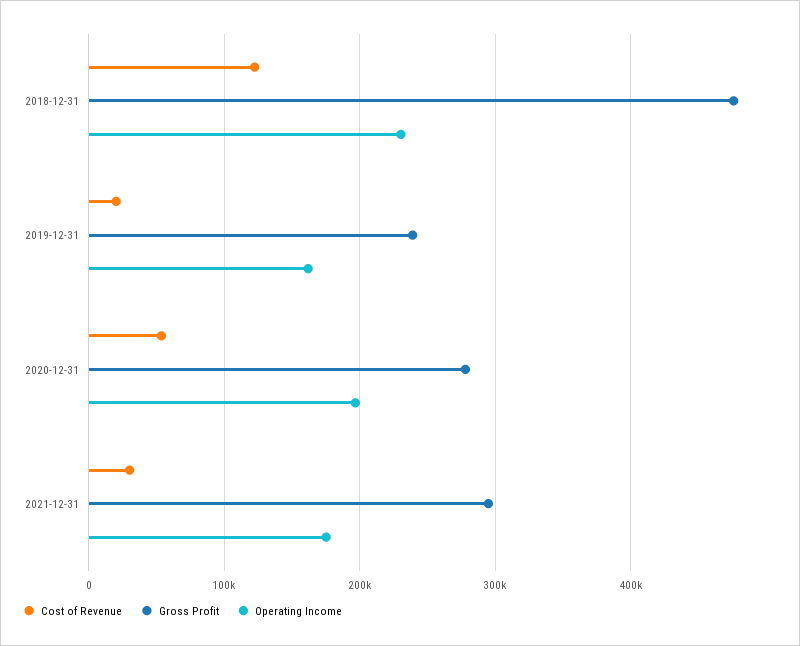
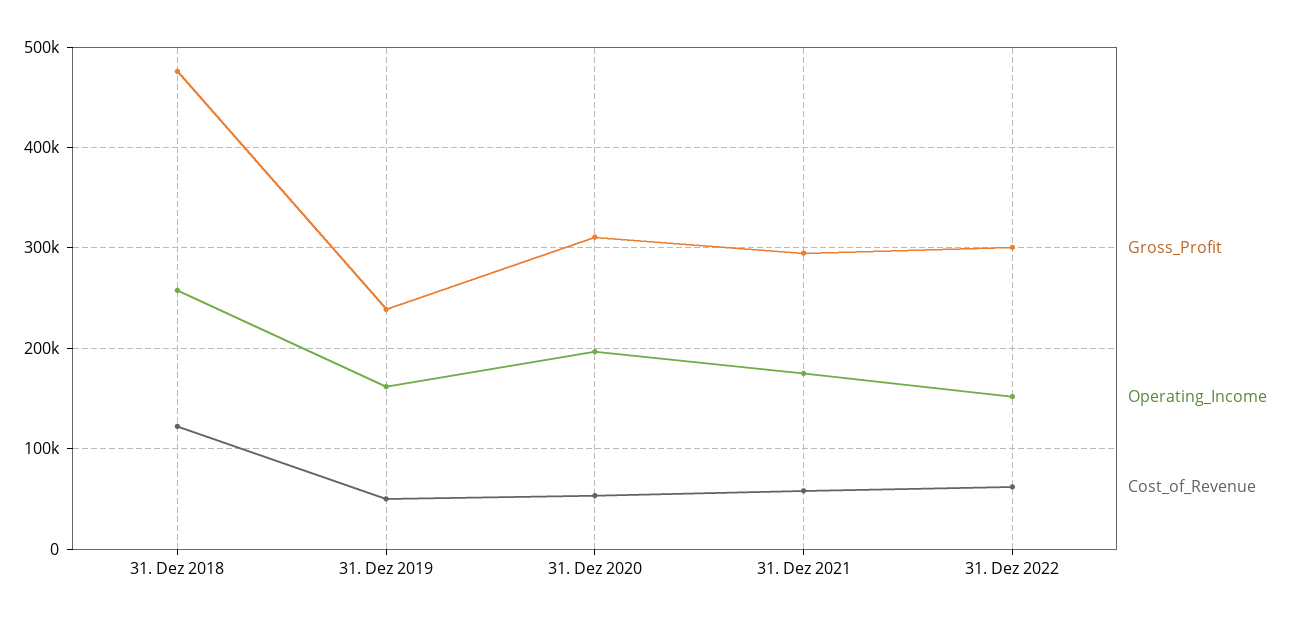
Operating Income, 2018-12-31: 230000 -> 260000
Cost of Revenue, 2019-12-31: 20000 -> 50000
Gross Profit, 2020-12-31: 280000 -> 310000
Cost of Revenue, 2021-12-31: 30000 -> 60000
Gross Profit, 31. Dez 2022: none -> 300000
Operating Income, 31. Dez 2022: none -> 150000
Cost of Revenue, 31. Dez 2022: none -> 60000

